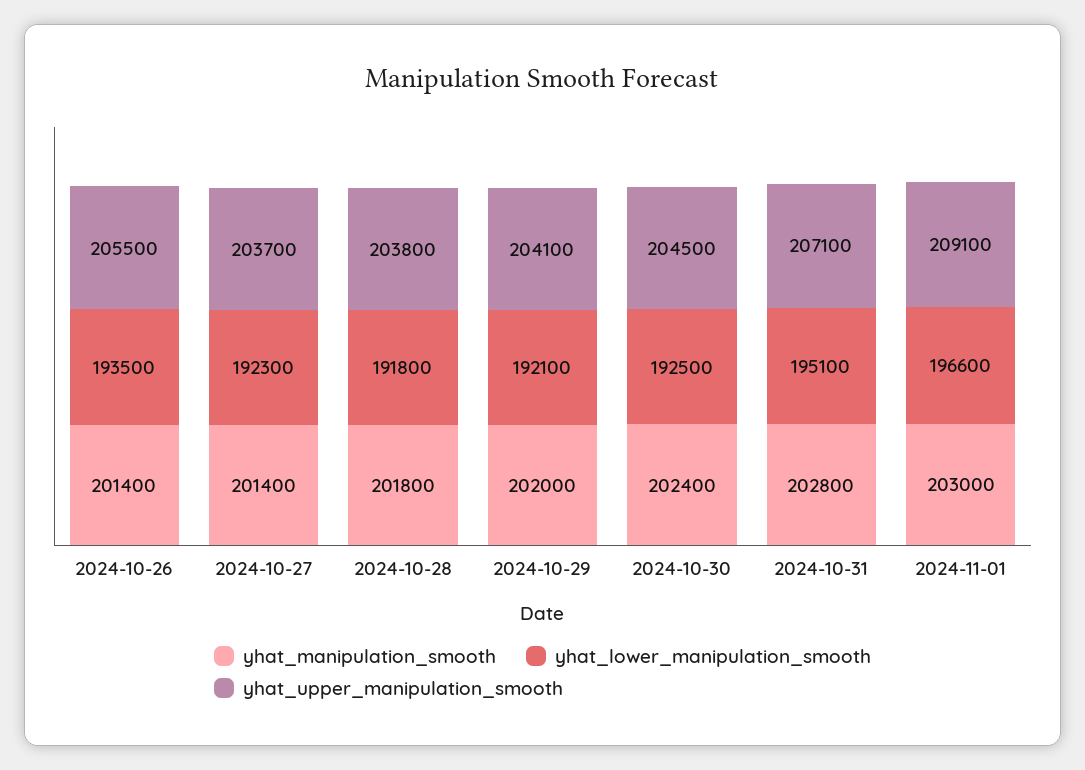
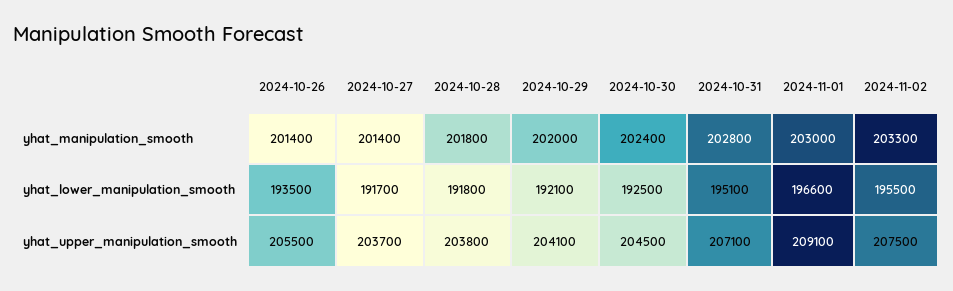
yhat_lower_manipulation_smooth, 2024-10-27: 192300 -> 191700
yhat_manipulation_smooth, 2024-11-02: none -> 203300
yhat_lower_manipulation_smooth, 2024-11-02: none -> 195500
yhat_upper_manipulation_smooth, 2024-11-02: none -> 207500

